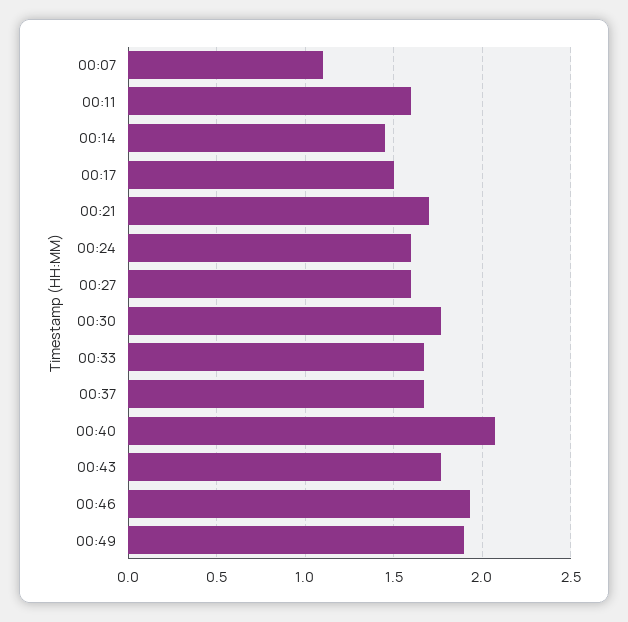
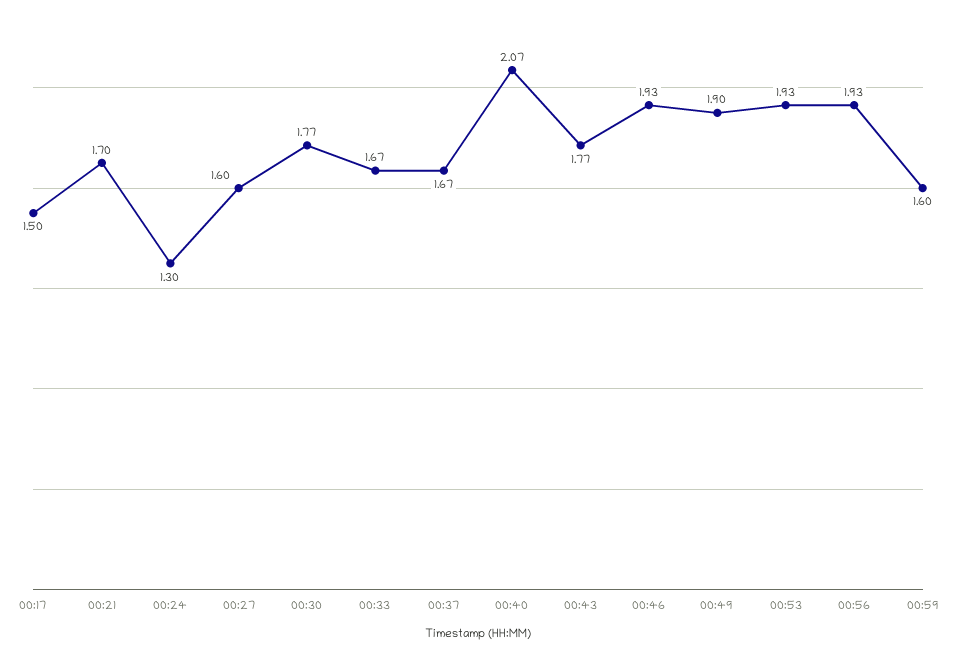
00:07: 1.1 -> none
00:11: 1.6 -> none
00:14: 1.45 -> none
00:24: 1.6 -> 1.3
00:53: none -> 1.93
00:56: none -> 1.93
00:59: none -> 1.6

